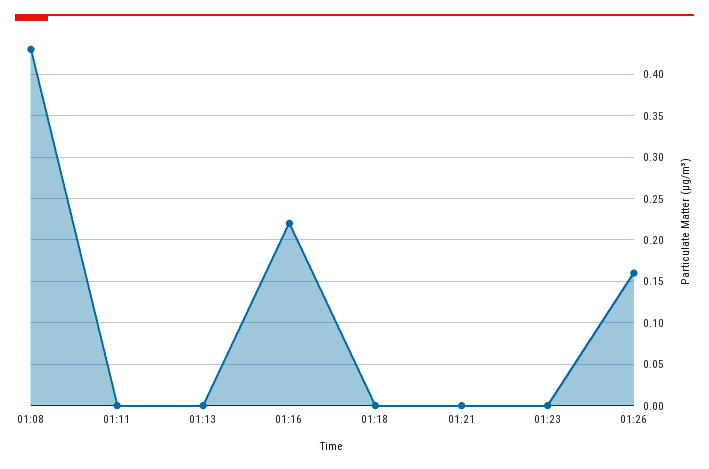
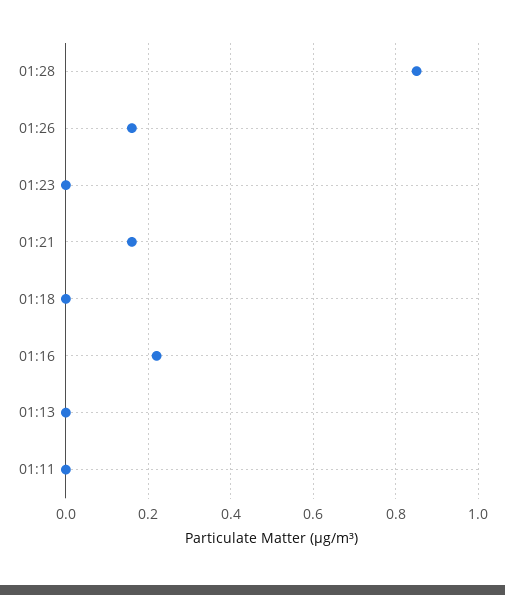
01:08: 0.43 -> none
01:21: 0 -> 0.15
01:28: none -> 0.85

